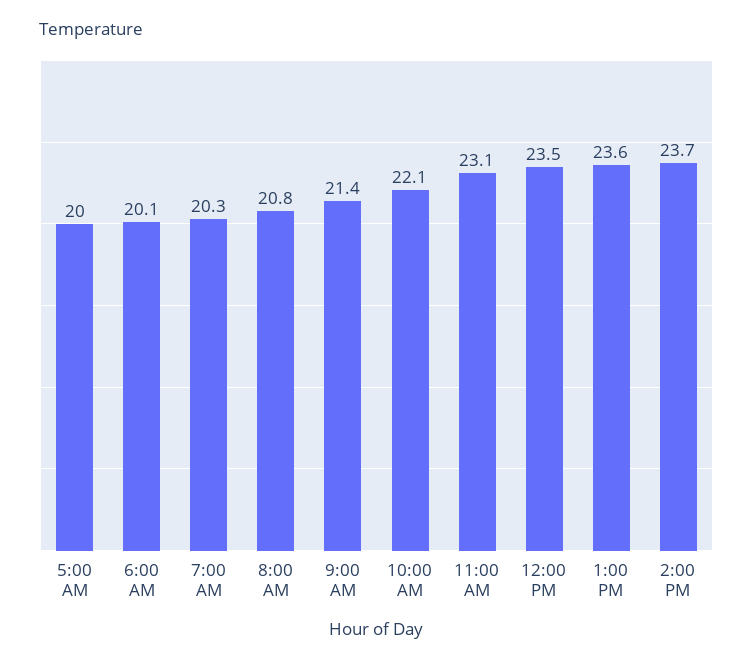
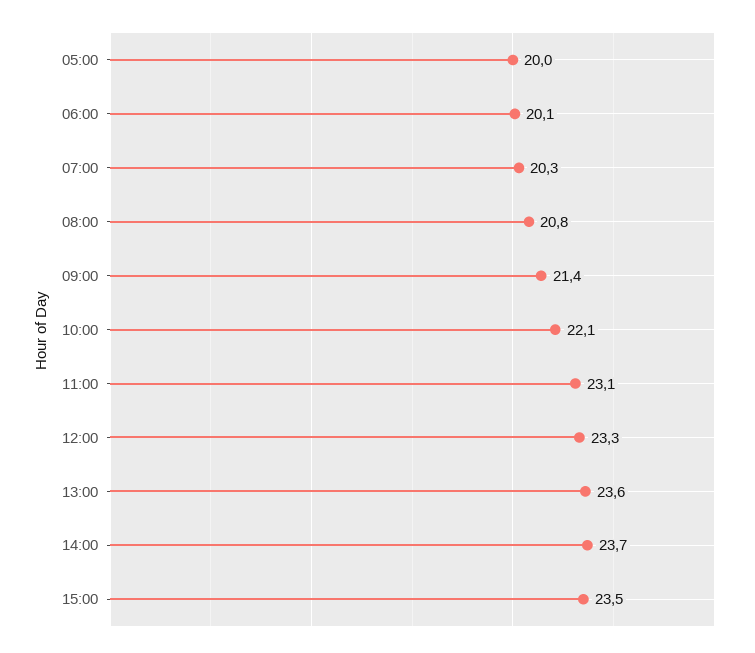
12:00 PM: 23.5 -> 23.3
15:00: none -> 23.5

